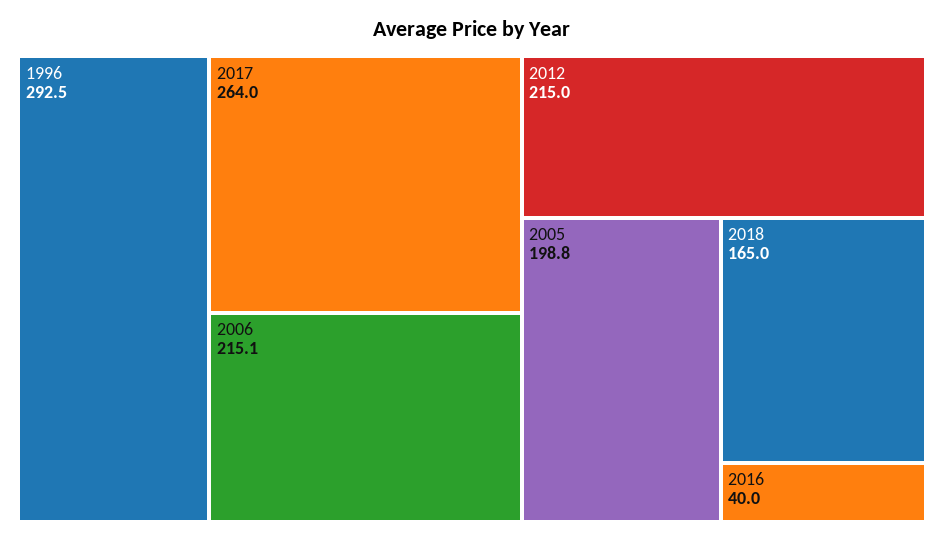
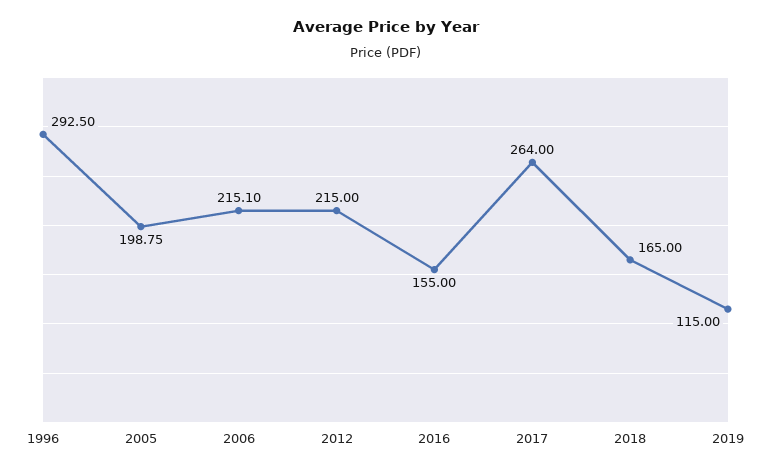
2016: 40 -> 155
2019: none -> 115

